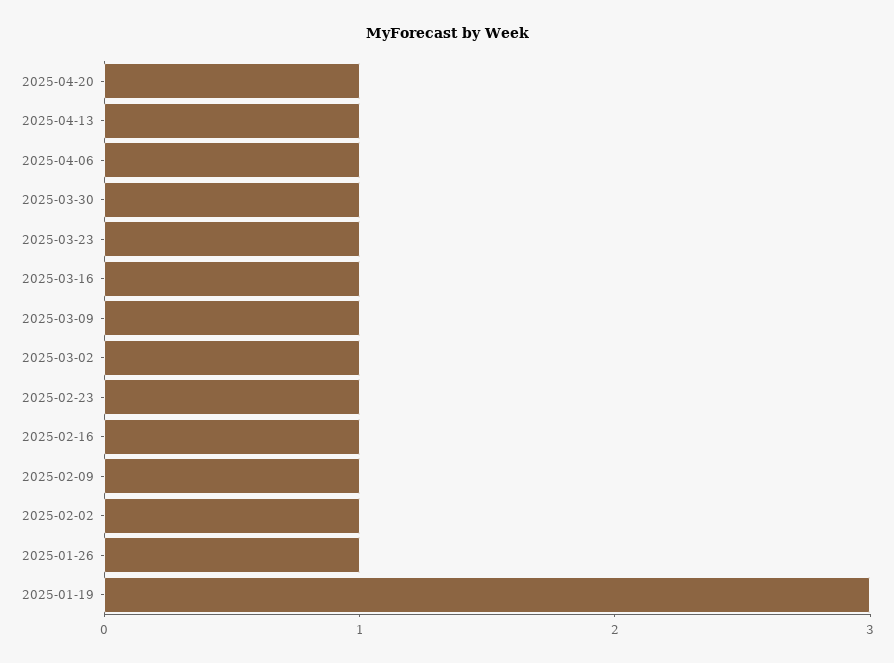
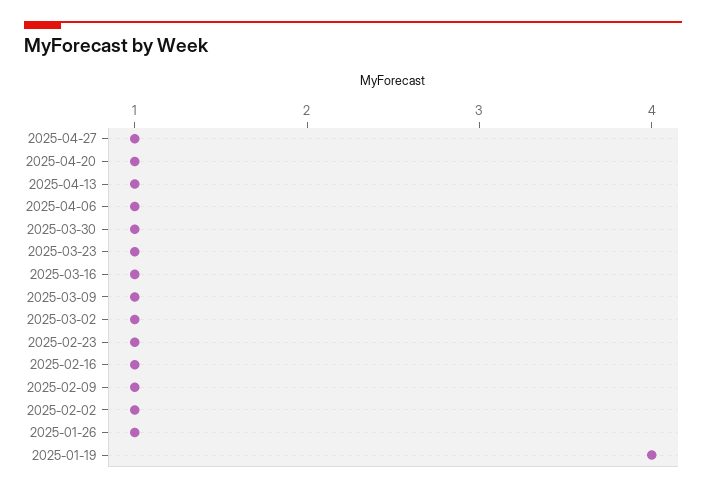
2025-01-19: 3 -> 4
2025-04-27: none -> 1

